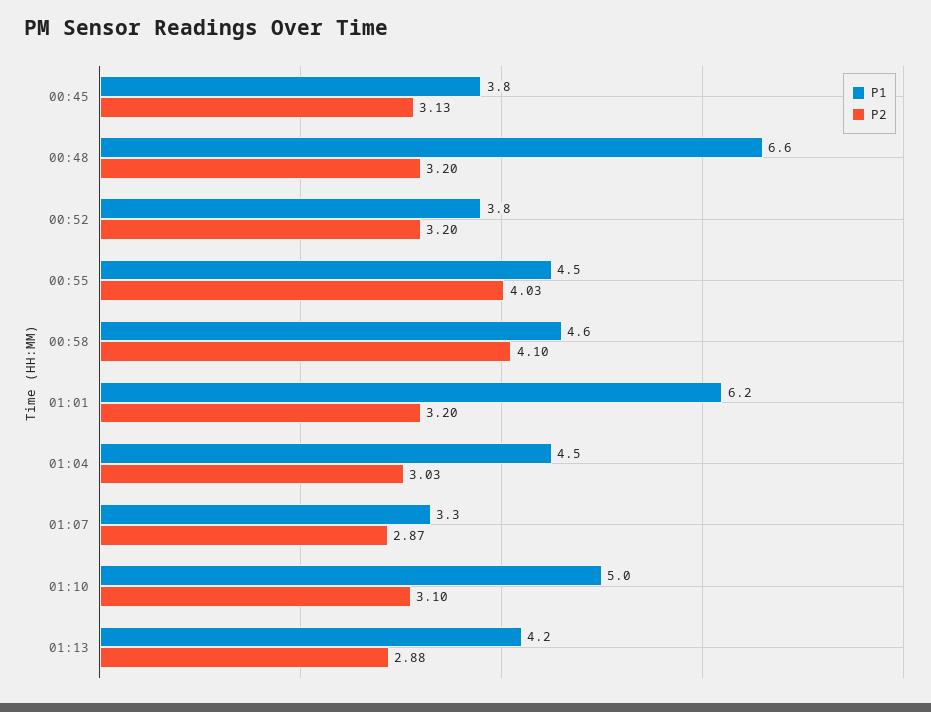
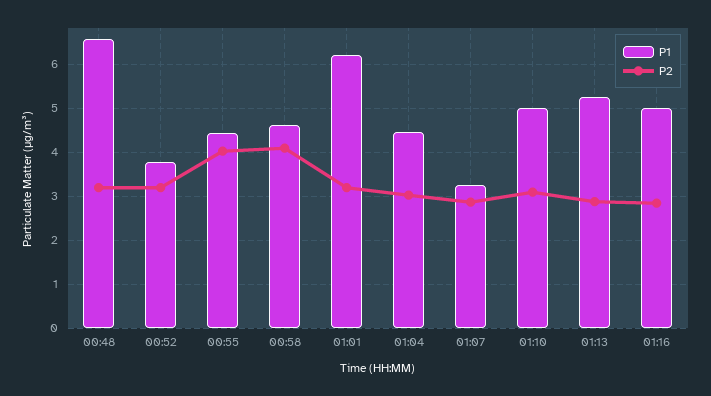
P1, 00:45: 3.8 -> none
P2, 00:45: 3.13 -> none
P1, 01:13: 4.2 -> 5.2
P1, 01:16: none -> 5
P2, 01:16: none -> 2.8

